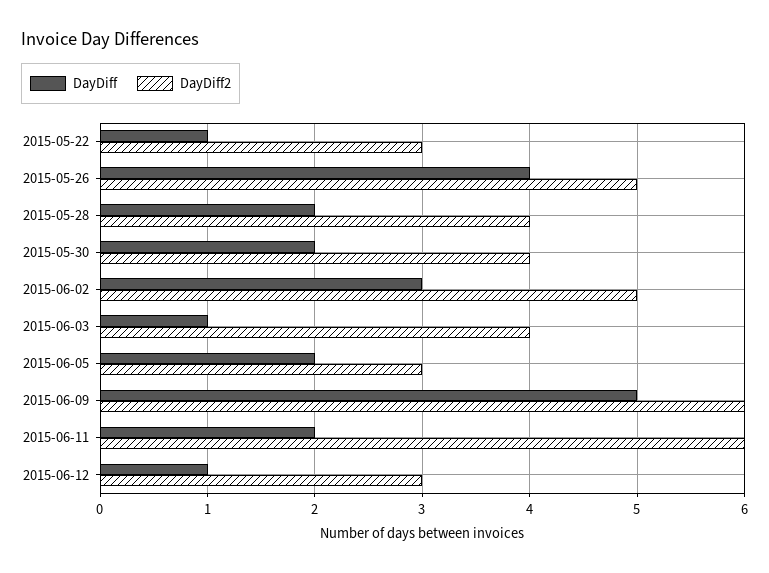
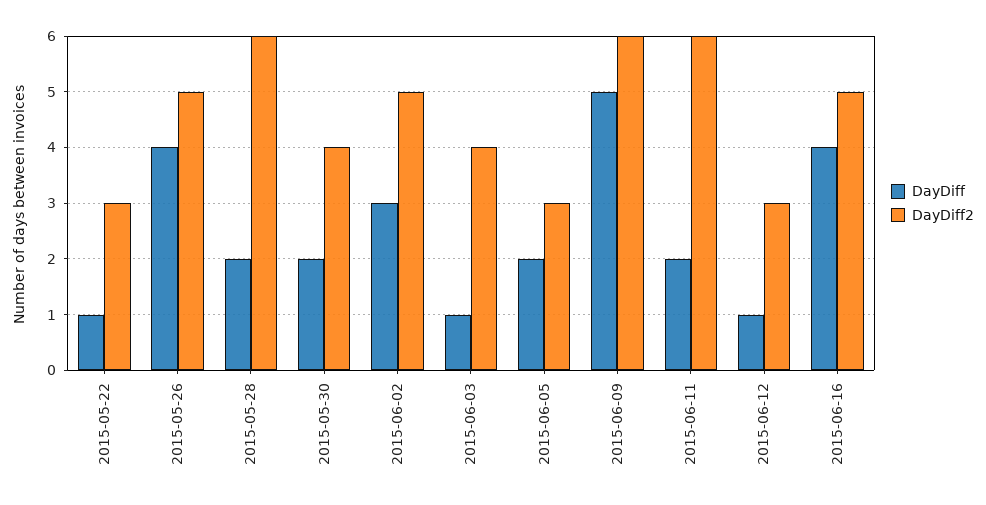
DayDiff2, 2015-05-28: 4 -> 6
DayDiff, 2015-06-16: none -> 4
DayDiff2, 2015-06-16: none -> 5

